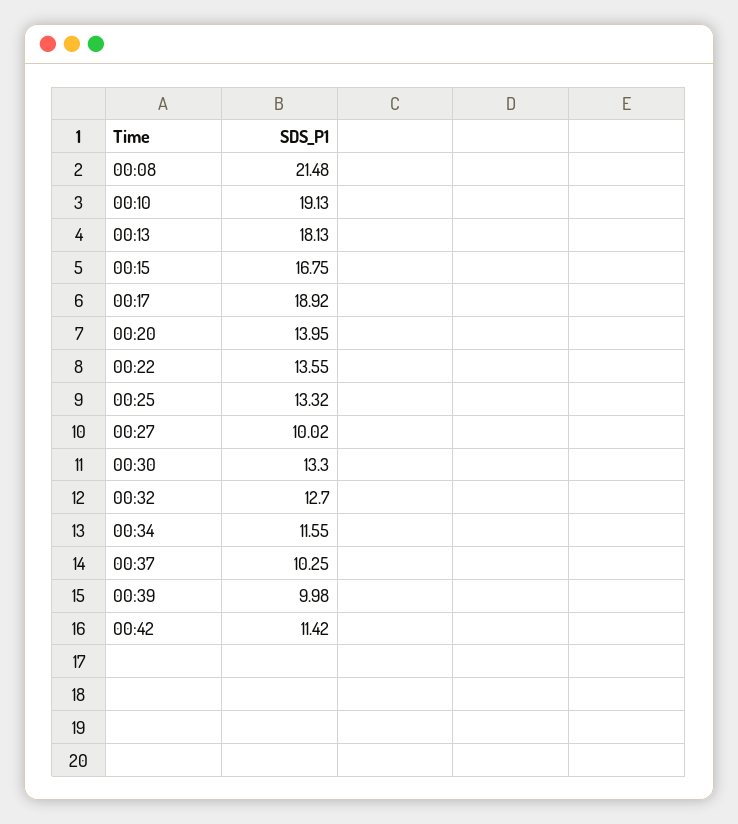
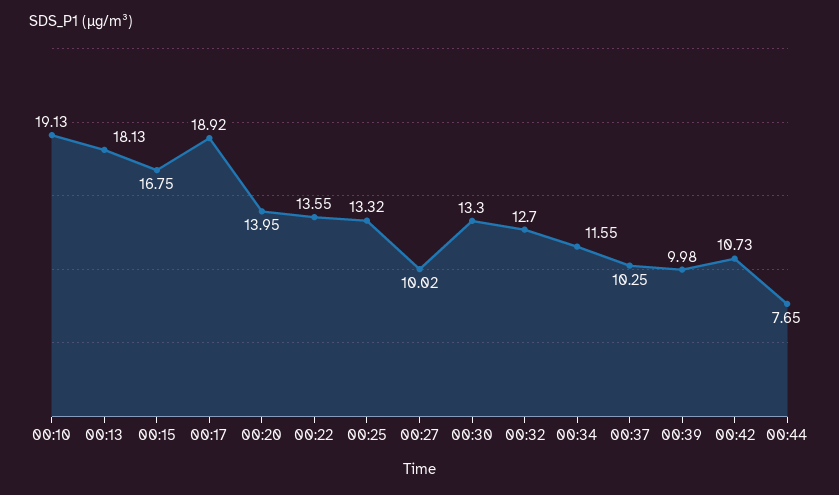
00:08: 21.48 -> none
00:42: 11.42 -> 10.73
00:44: none -> 7.65

